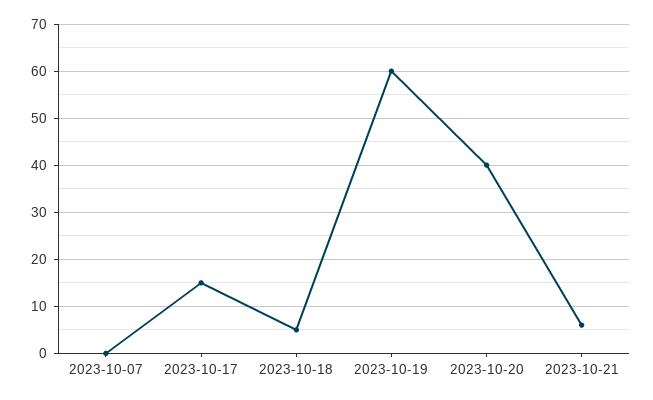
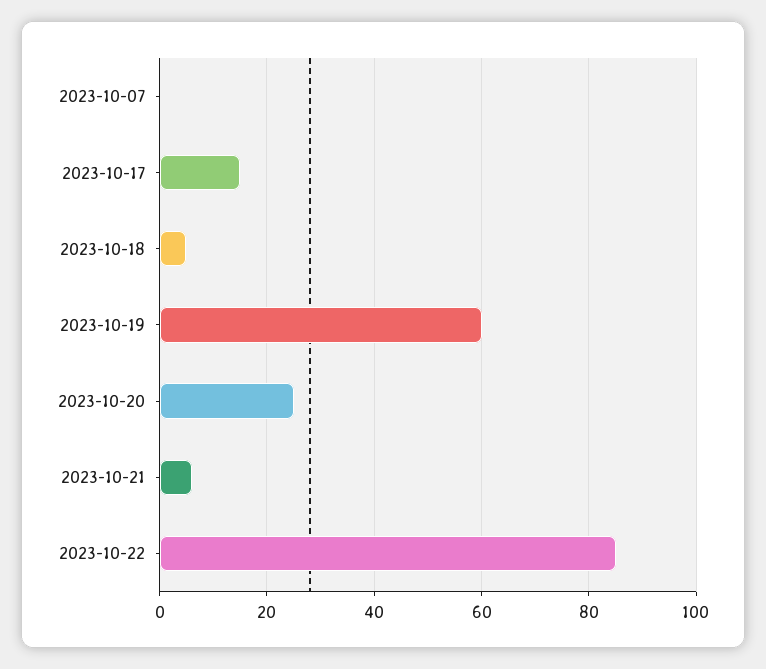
2023-10-20: 40 -> 25
2023-10-22: none -> 85

